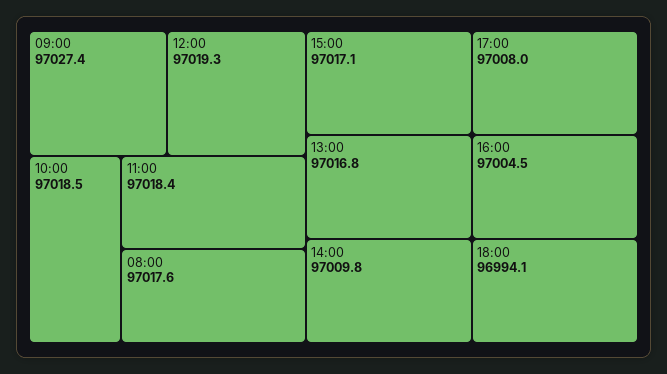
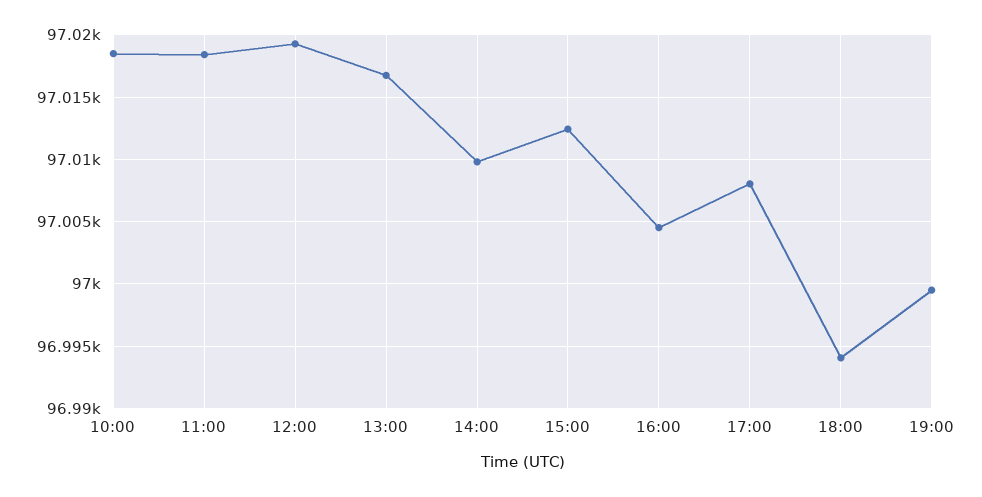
09:00: 97027.4 -> none
08:00: 97017.6 -> none
15:00: 97017.1 -> 97012.5
19:00: none -> 96999.5

